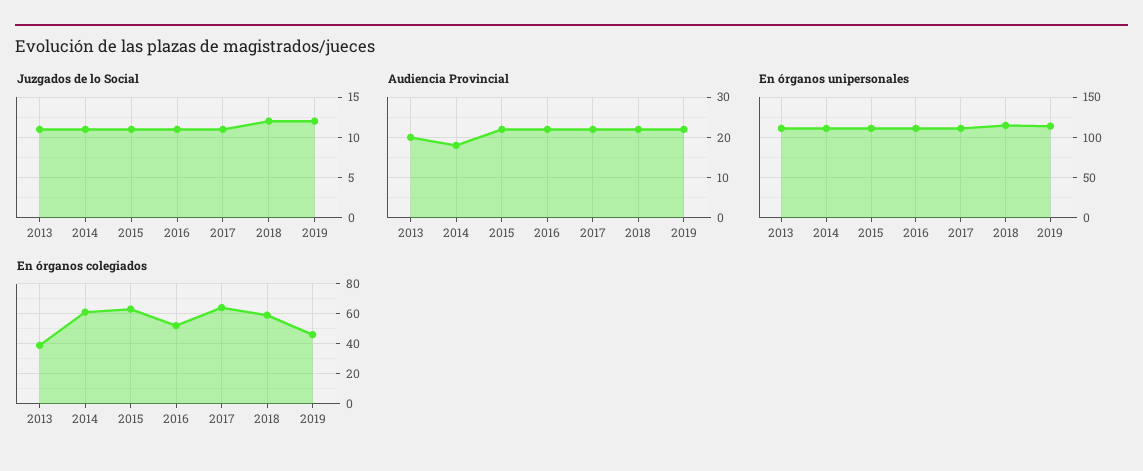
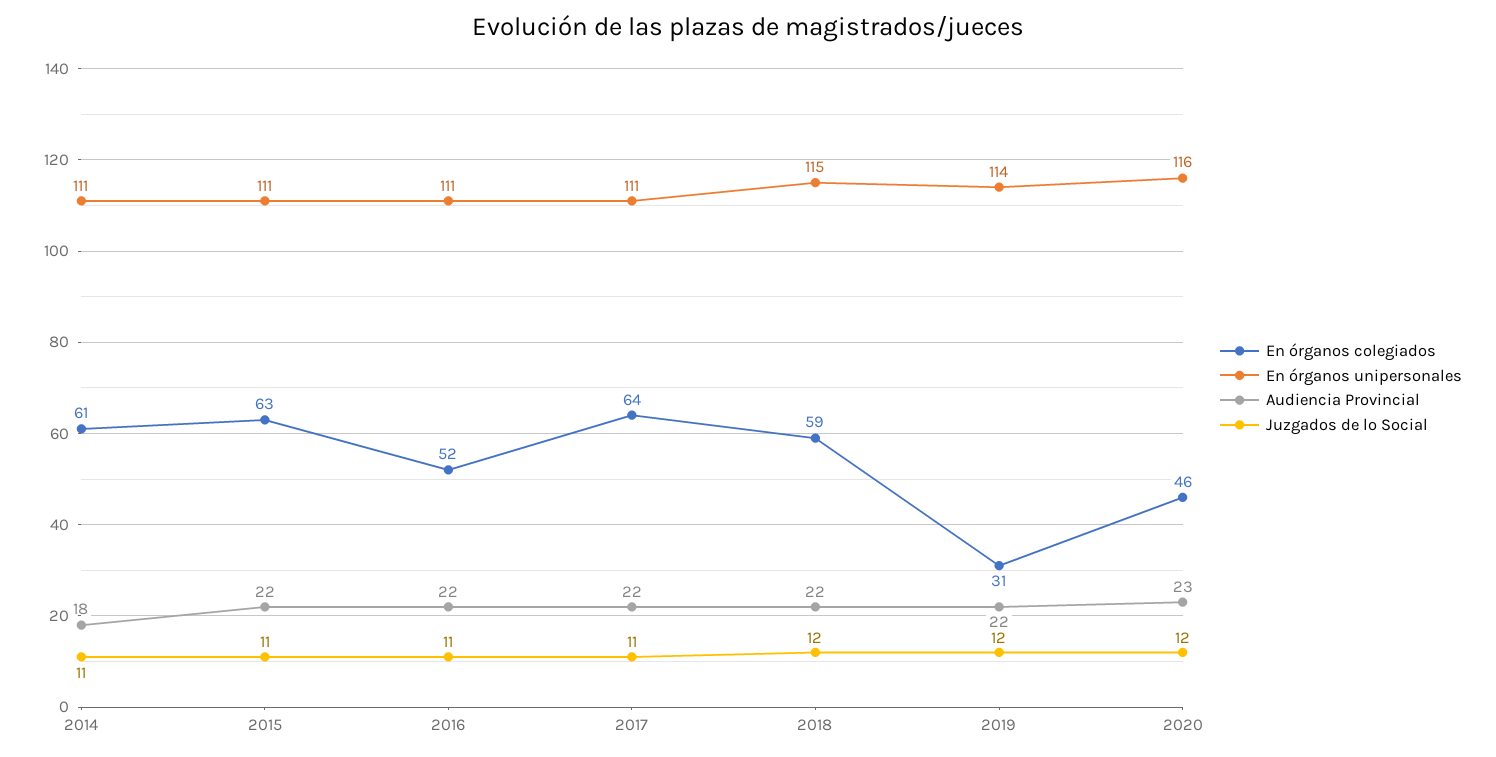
Juzgados de lo Social, 2013: 11 -> none
Audiencia Provincial, 2013: 20 -> none
En órganos unipersonales, 2013: 110 -> none
En órganos colegiados, 2013: 40 -> none
En órganos colegiados, 2019: 45 -> 31
En órganos colegiados, 2020: none -> 46
En órganos unipersonales, 2020: none -> 116
Audiencia Provincial, 2020: none -> 23
Juzgados de lo Social, 2020: none -> 12

